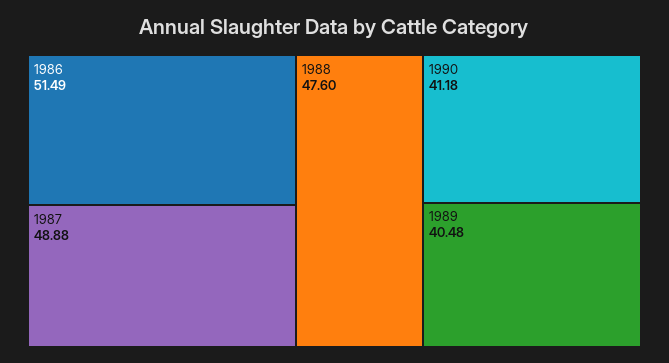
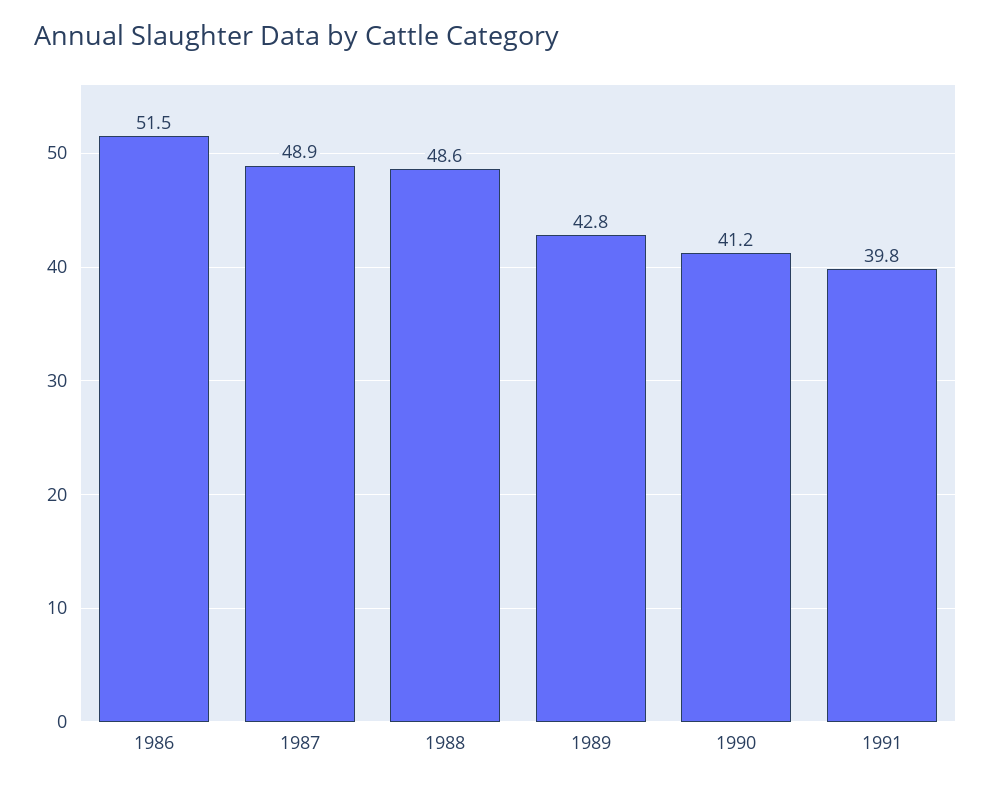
1988: 47.6 -> 48.6
1989: 40.48 -> 42.8
1991: none -> 39.8

